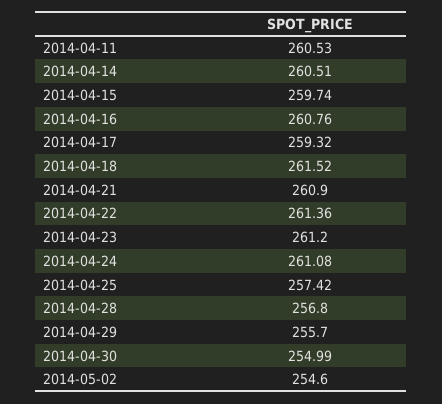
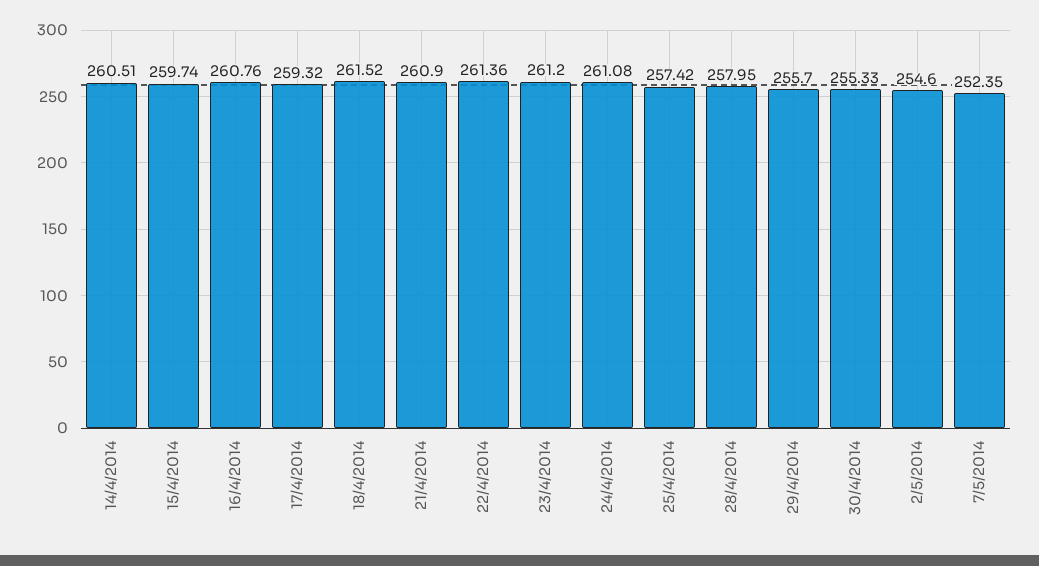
2014-04-11: 260.53 -> none
2014-04-28: 256.8 -> 257.95
2014-04-30: 254.99 -> 255.33
7/5/2014: none -> 252.35

